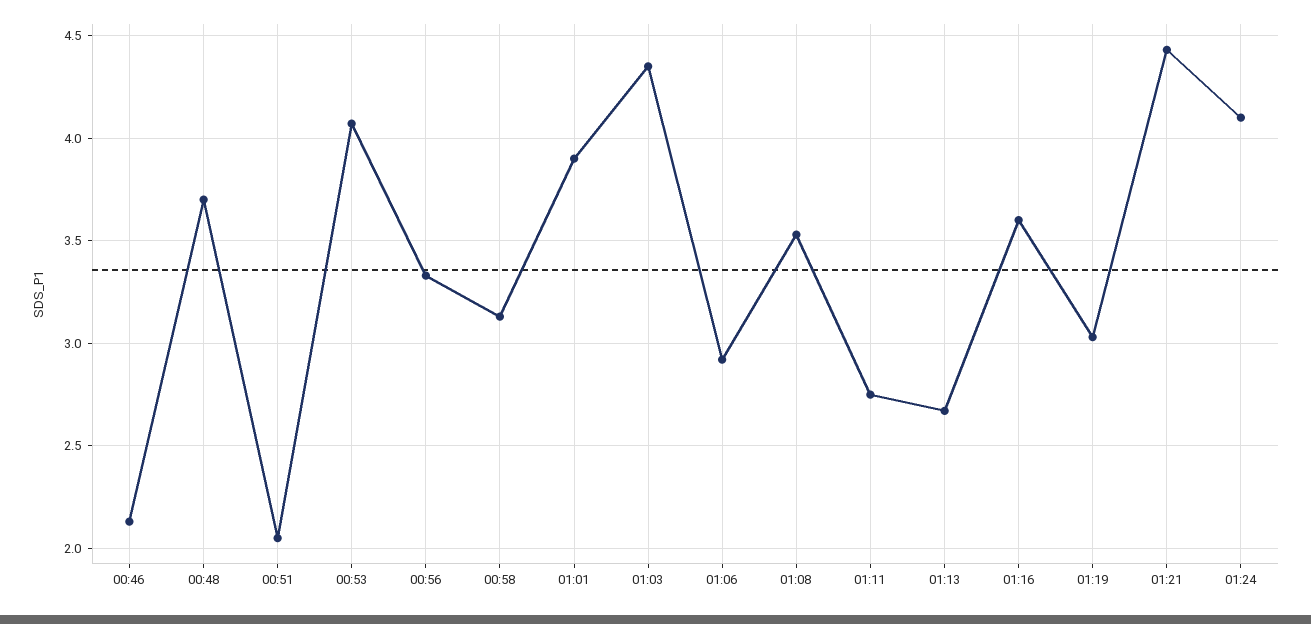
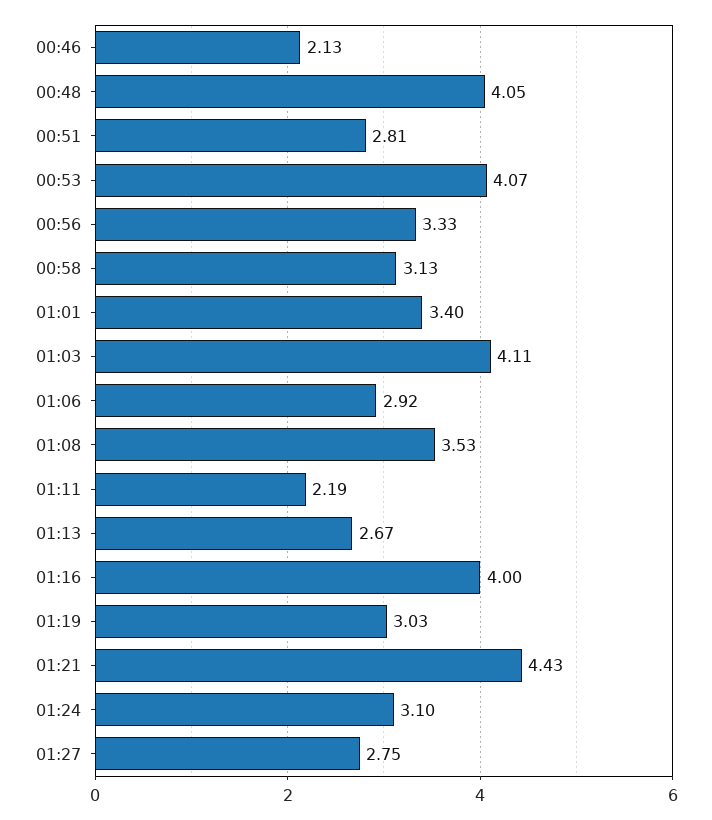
00:48: 3.7 -> 4.05
00:51: 2.05 -> 2.81
01:01: 3.9 -> 3.4
01:03: 4.35 -> 4.11
01:11: 2.75 -> 2.19
01:16: 3.6 -> 4
01:24: 4.1 -> 3.1
01:27: none -> 2.75

